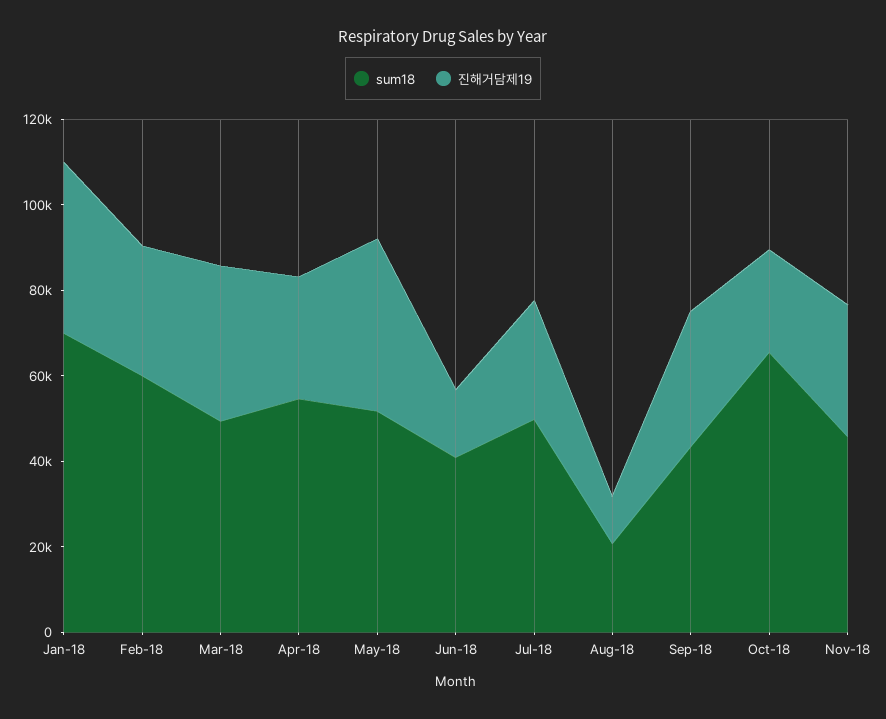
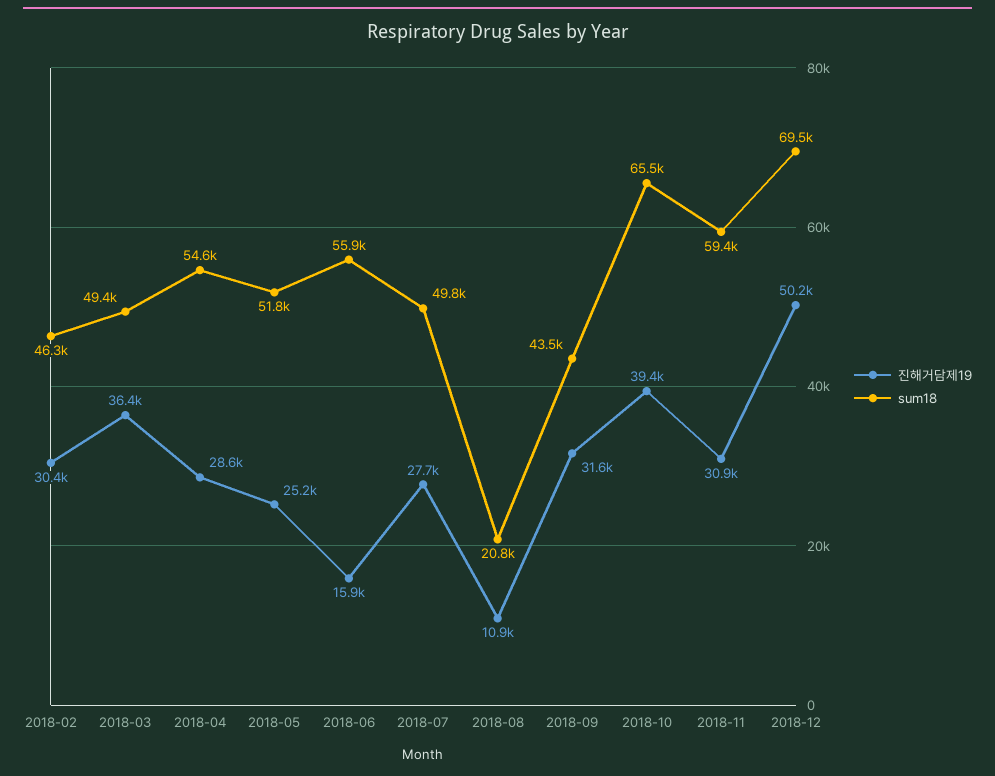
sum18, Jan-18: 70000 -> none
진해거담제19, Jan-18: 40000 -> none
sum18, Feb-18: 60000 -> 46300
진해거담제19, May-18: 40000 -> 25200
sum18, Jun-18: 40000 -> 55900
진해거담제19, Oct-18: 25000 -> 39400
sum18, Nov-18: 45000 -> 59400
진해거담제19, 2018-12: none -> 50200
sum18, 2018-12: none -> 69500

